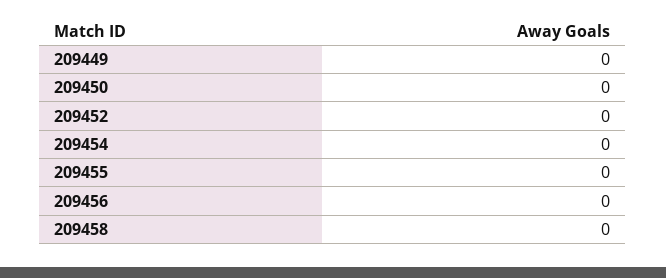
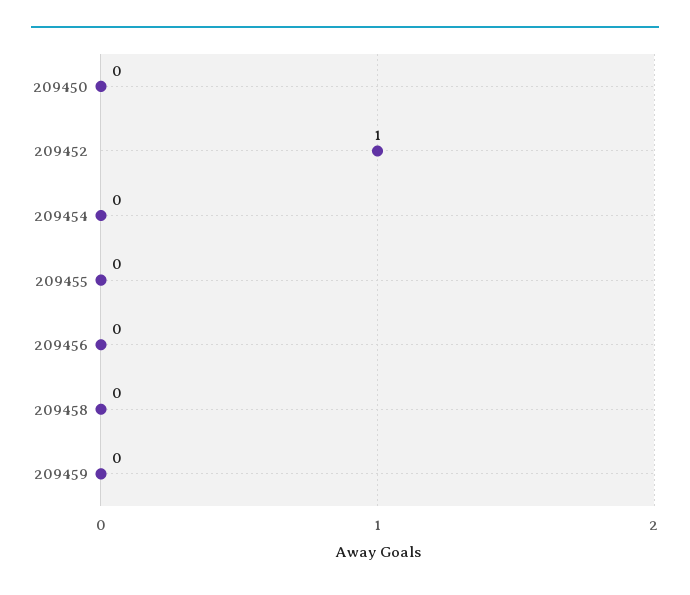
209449: 0 -> none
209452: 0 -> 1
209459: none -> 0

